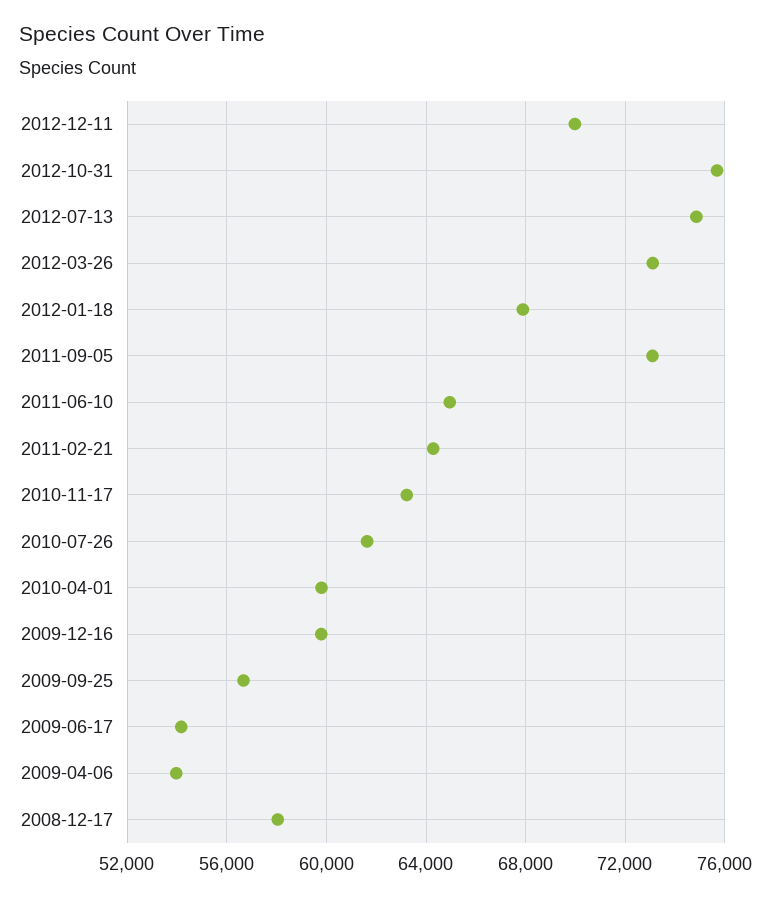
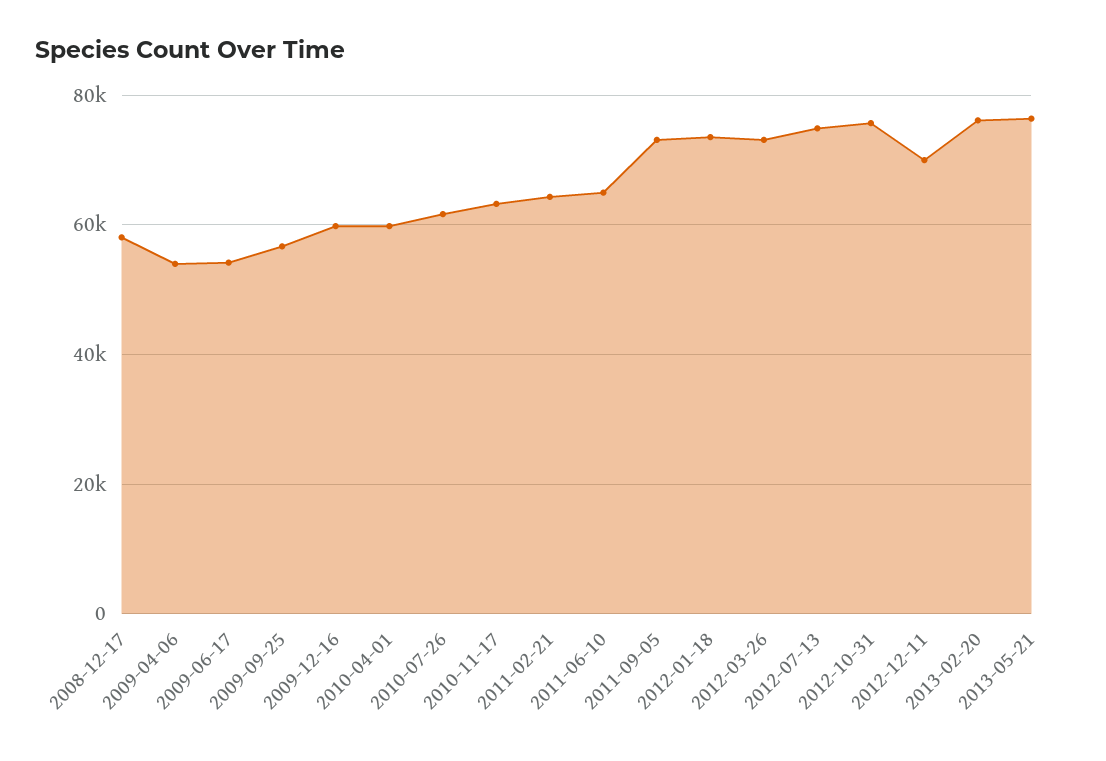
2012-01-18: 68000 -> 74000
2013-02-20: none -> 76000
2013-05-21: none -> 76000

